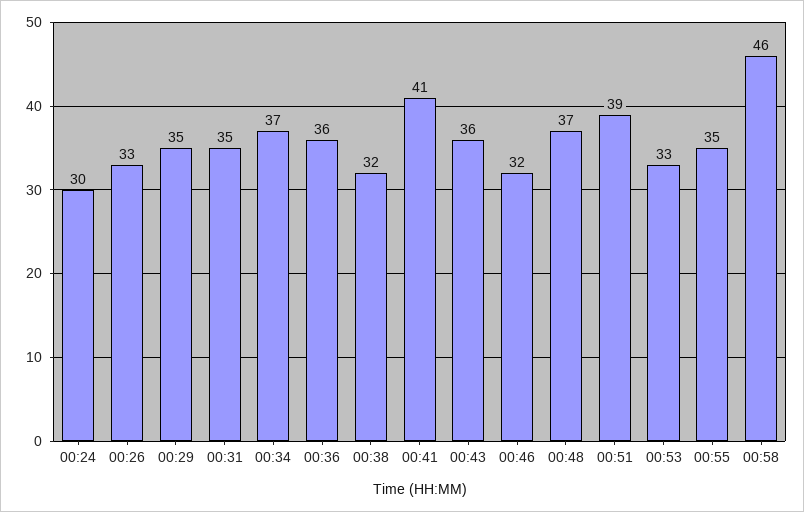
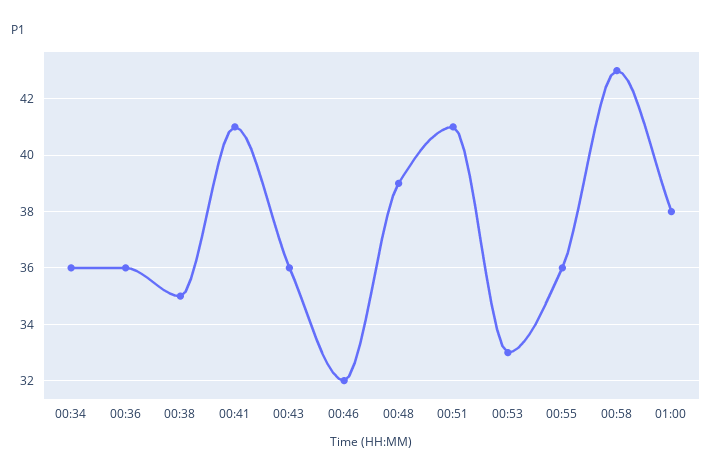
00:24: 30 -> none
00:26: 33 -> none
00:29: 35 -> none
00:31: 35 -> none
00:34: 37 -> 36
00:38: 32 -> 35
00:48: 37 -> 39
00:51: 39 -> 41
00:55: 35 -> 36
00:58: 46 -> 43
01:00: none -> 38

